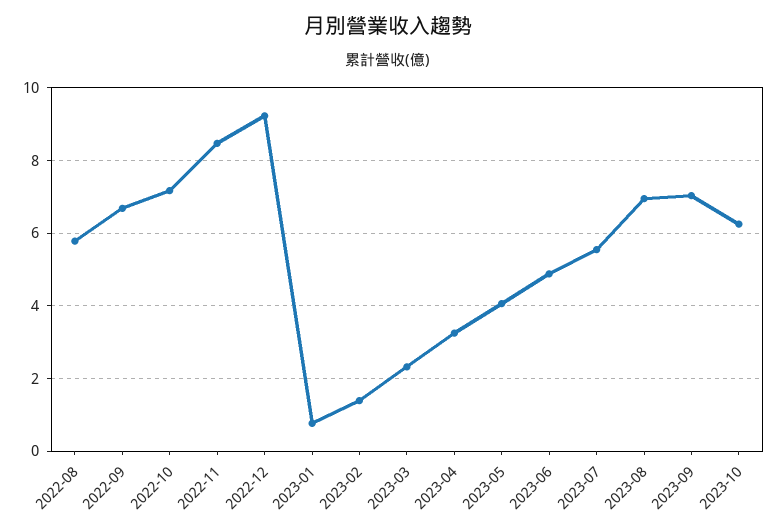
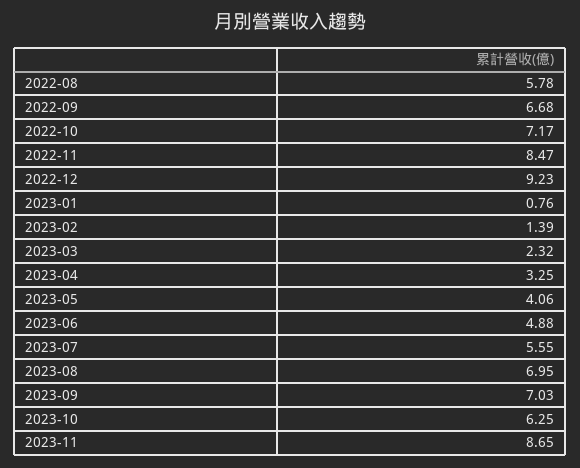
2023-11: none -> 8.65

